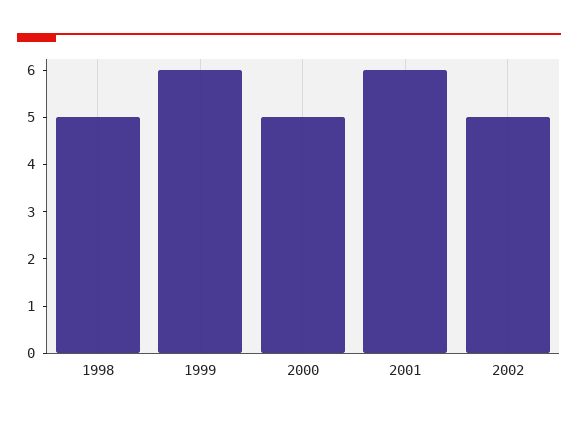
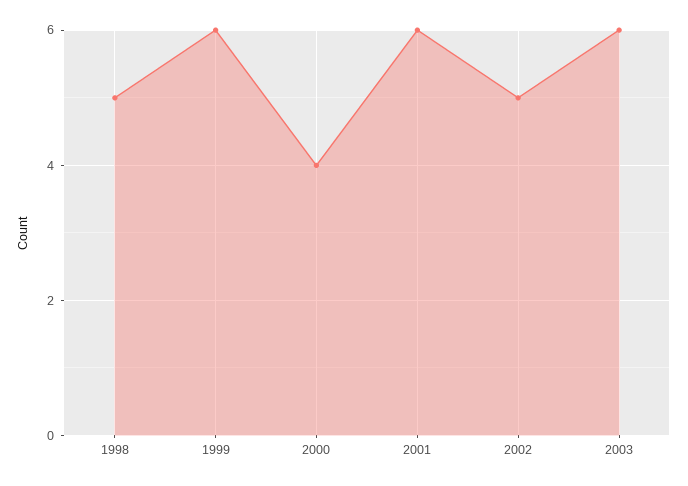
2000: 5 -> 4
2003: none -> 6

